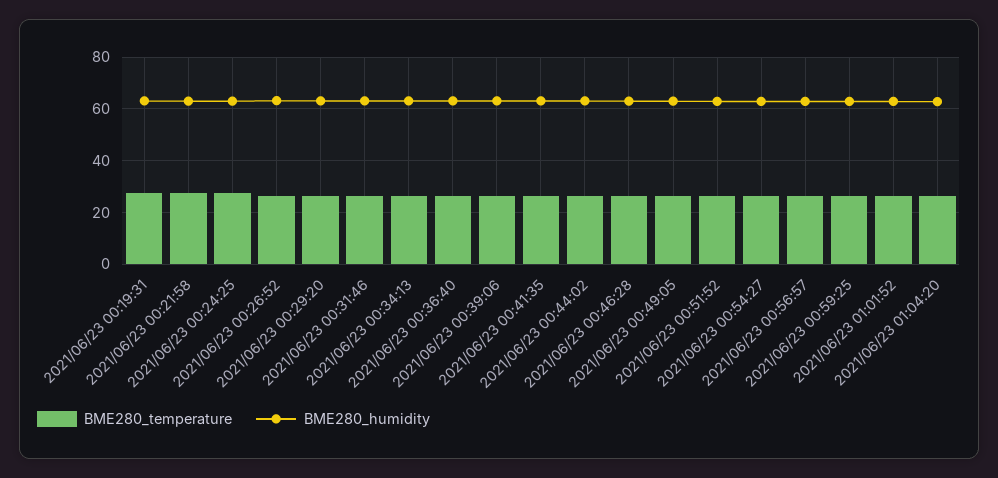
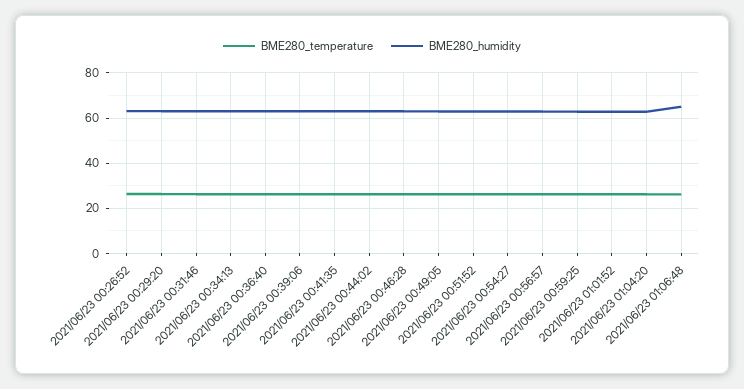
BME280_temperature, 2021/06/23 00:19:31: 27.5 -> none
BME280_humidity, 2021/06/23 00:19:31: 62.5 -> none
BME280_temperature, 2021/06/23 00:21:58: 27.5 -> none
BME280_humidity, 2021/06/23 00:21:58: 62.5 -> none
BME280_temperature, 2021/06/23 00:24:25: 27.5 -> none
BME280_humidity, 2021/06/23 00:24:25: 62.5 -> none
BME280_temperature, 2021/06/23 01:06:48: none -> 25
BME280_humidity, 2021/06/23 01:06:48: none -> 65

